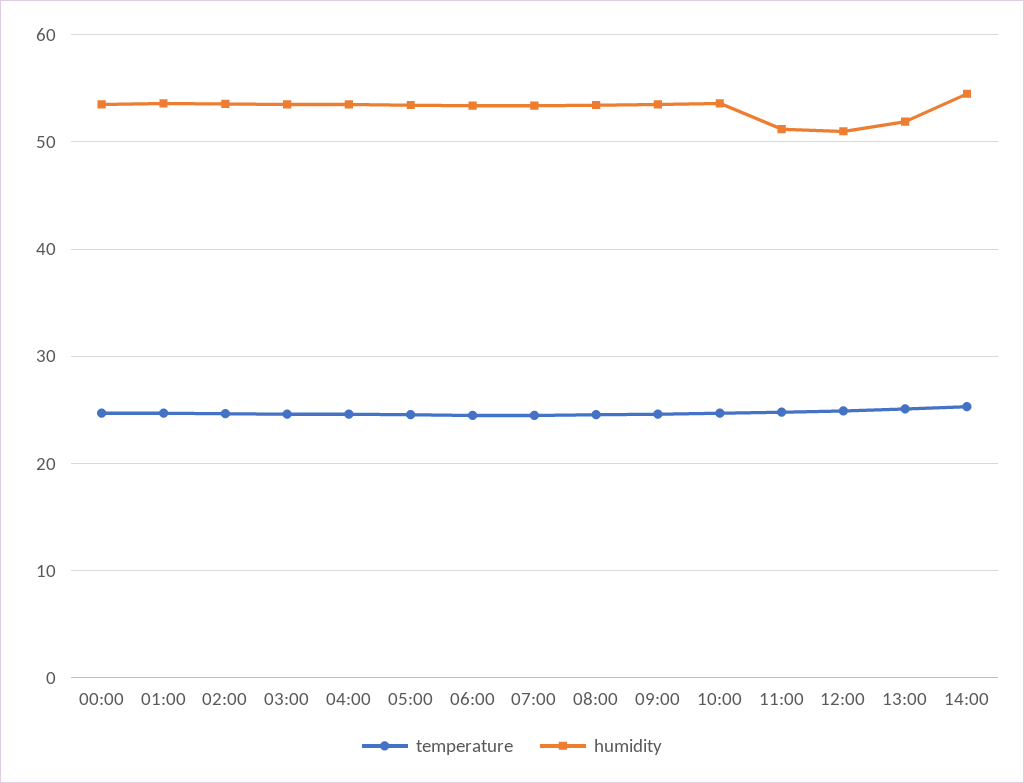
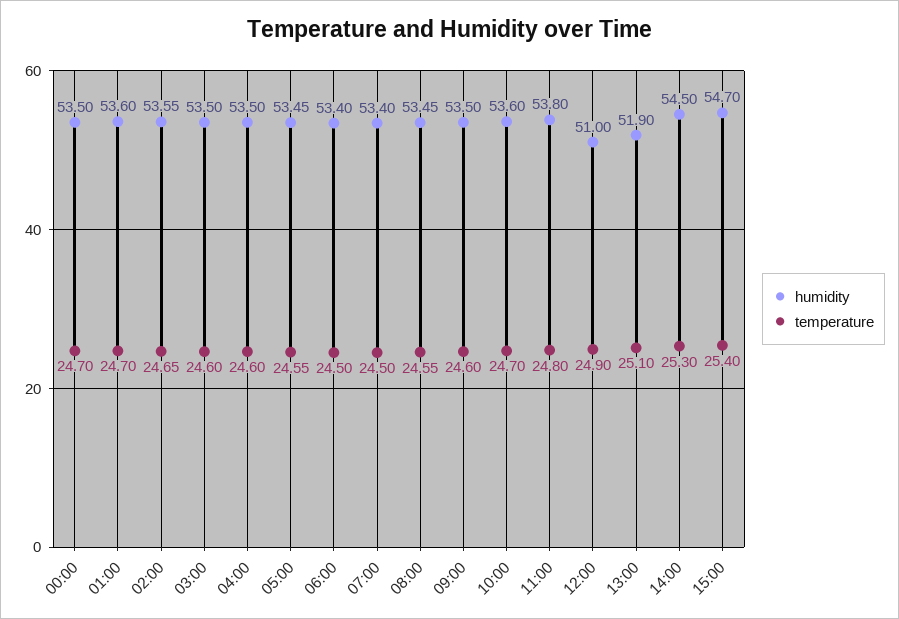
humidity, 11:00: 51 -> 53.8
humidity, 15:00: none -> 54.7
temperature, 15:00: none -> 25.4

